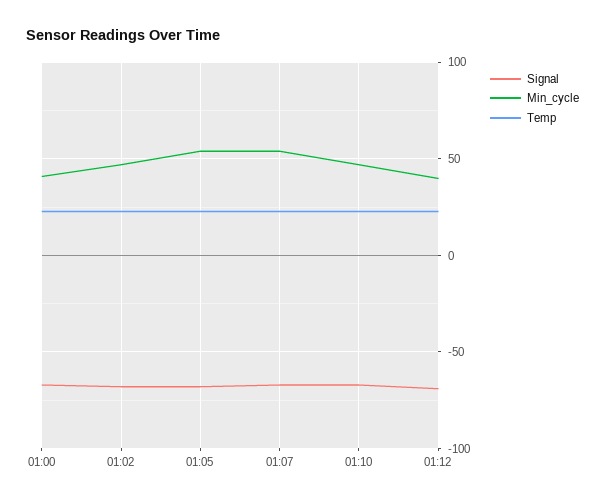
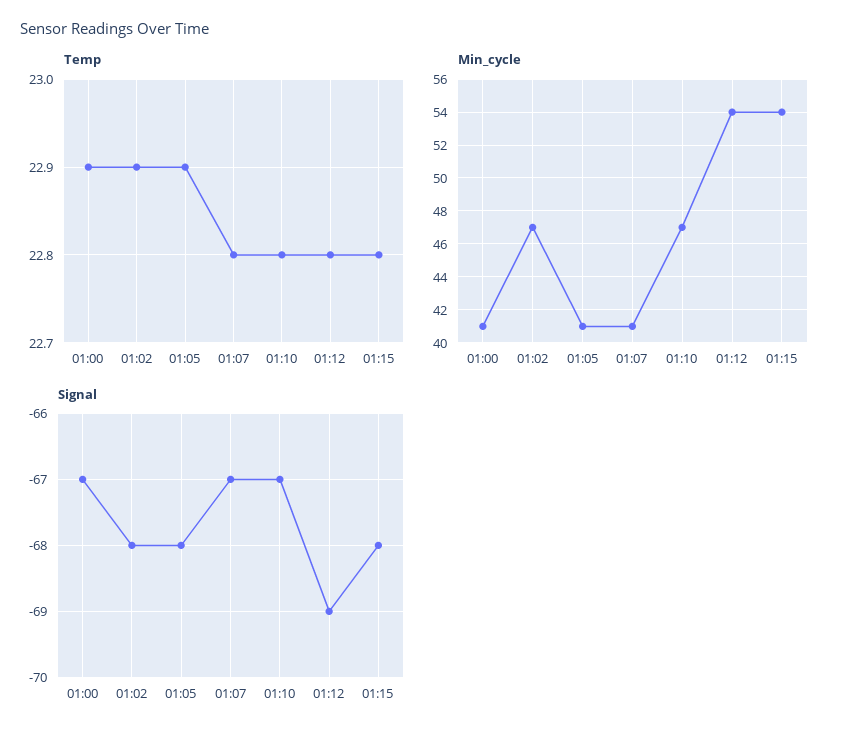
Min_cycle, 01:05: 55 -> 41
Min_cycle, 01:07: 55 -> 41
Min_cycle, 01:12: 40 -> 54
Temp, 01:15: none -> 22.8
Min_cycle, 01:15: none -> 54
Signal, 01:15: none -> -68

